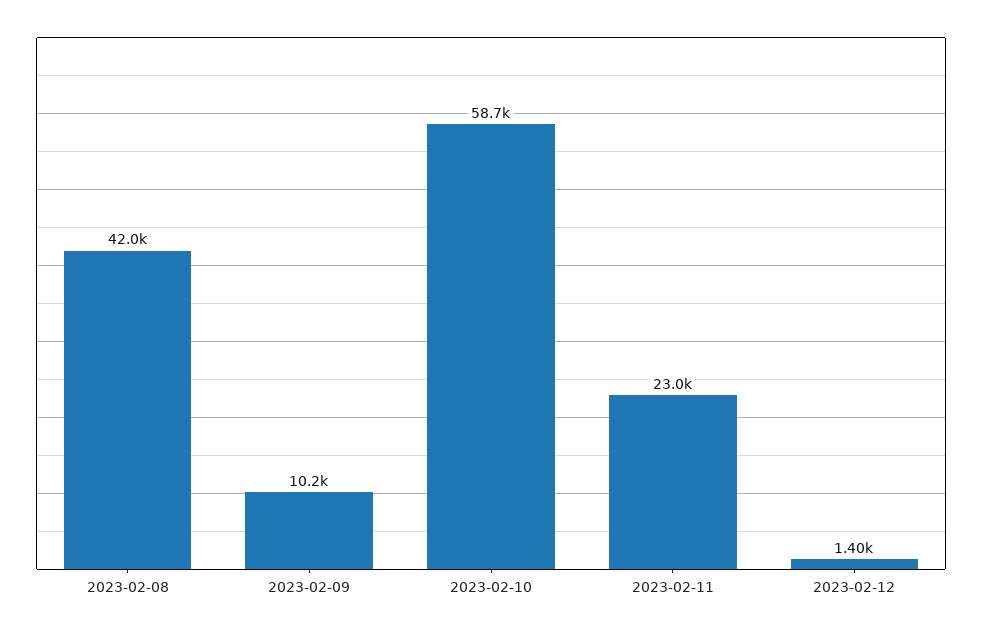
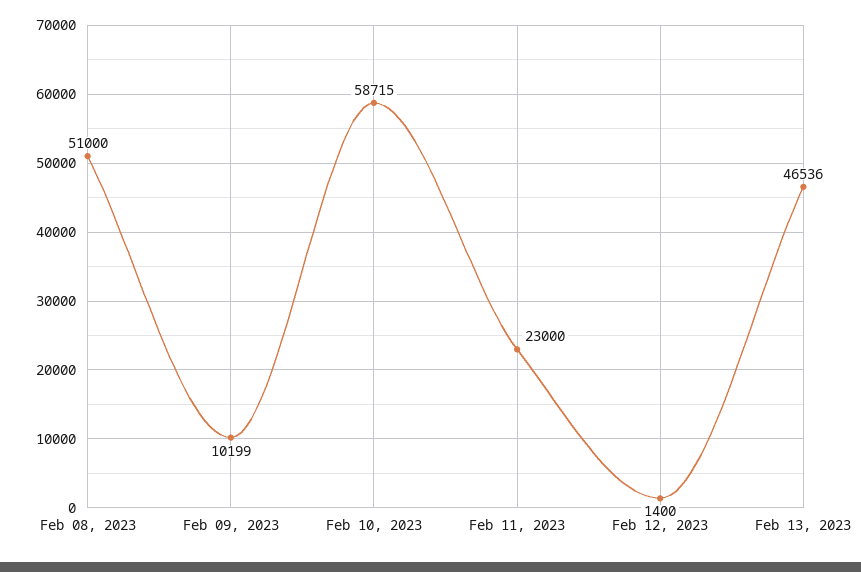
2023-02-08: 42000 -> 51000
Feb 13, 2023: none -> 46536

